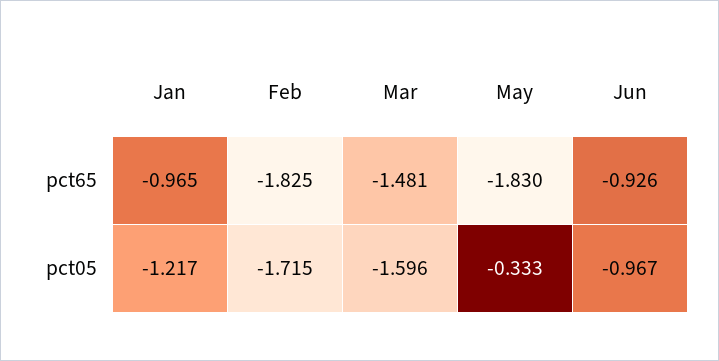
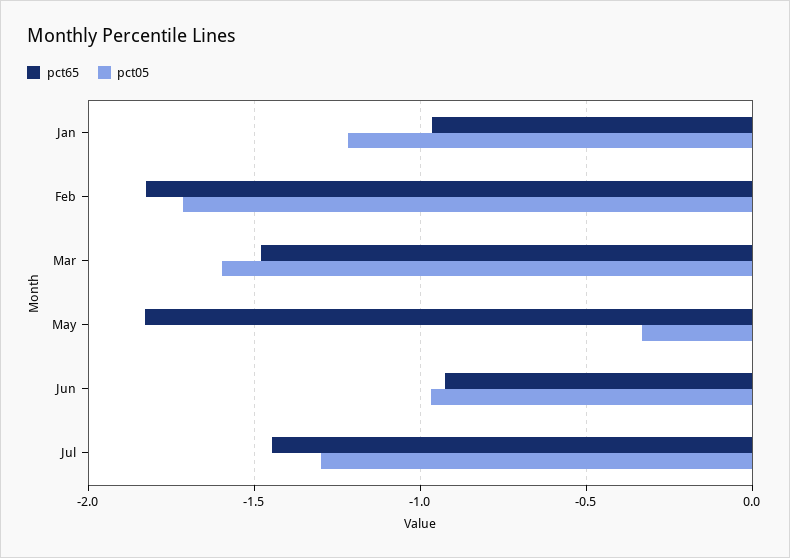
pct65, Jul: none -> -1.45
pct05, Jul: none -> -1.3

